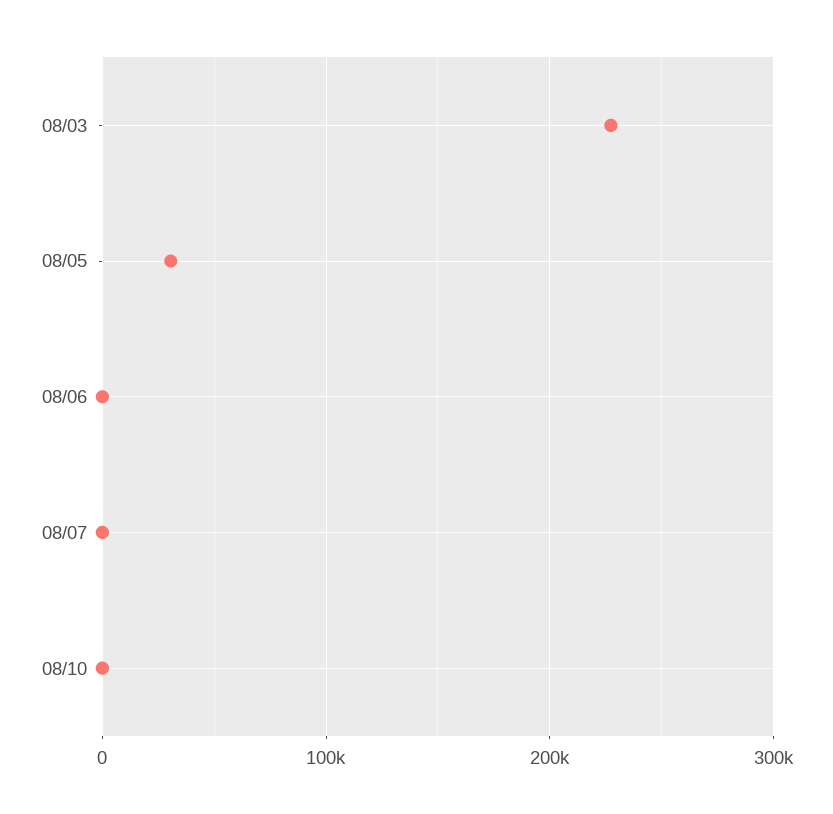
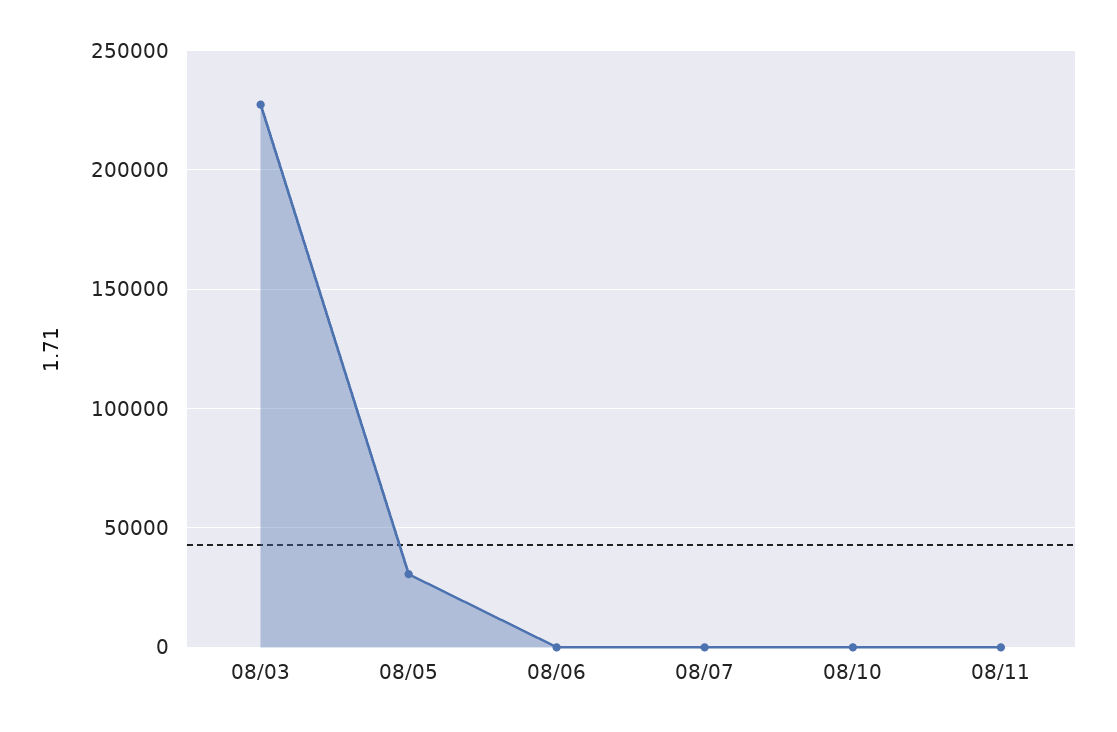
08/11: none -> 0

